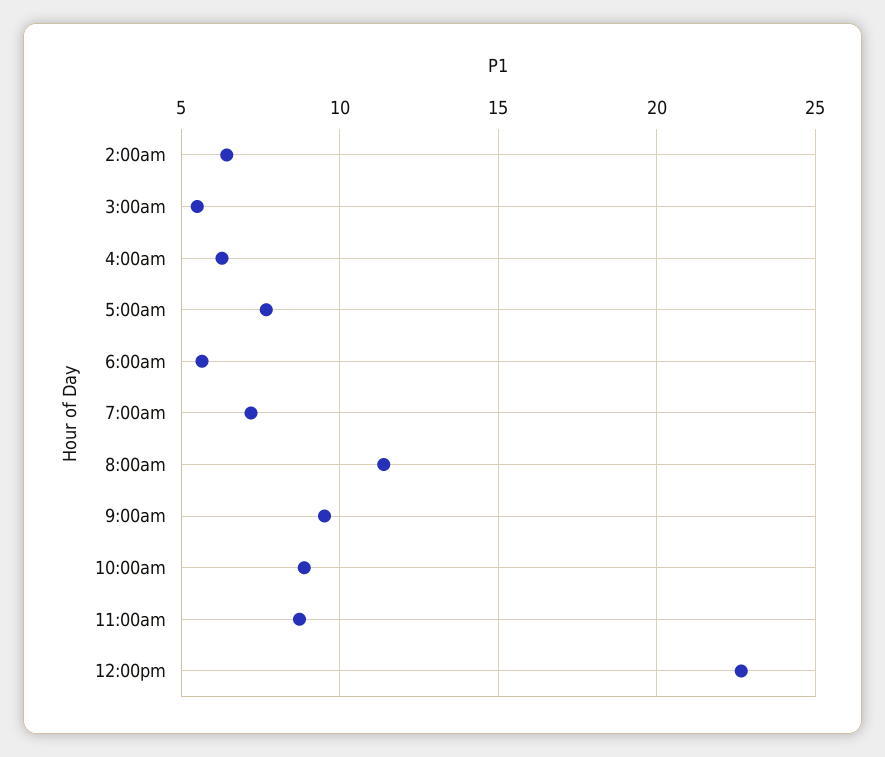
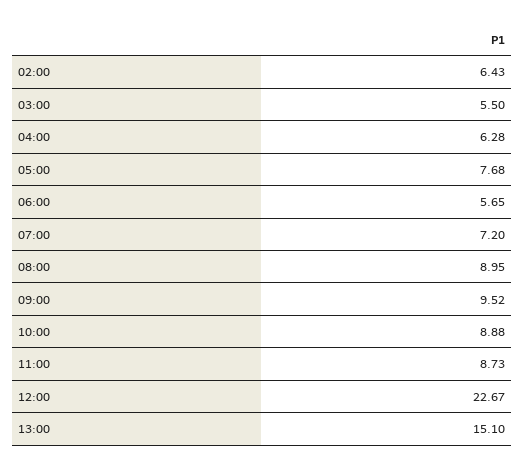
8:00am: 11.5 -> 8.95
13:00: none -> 15.1

